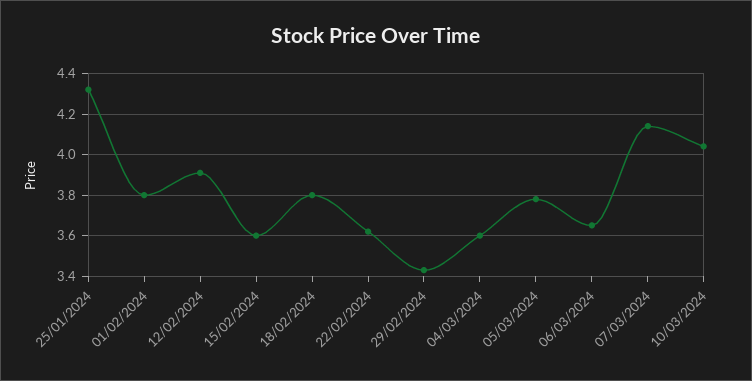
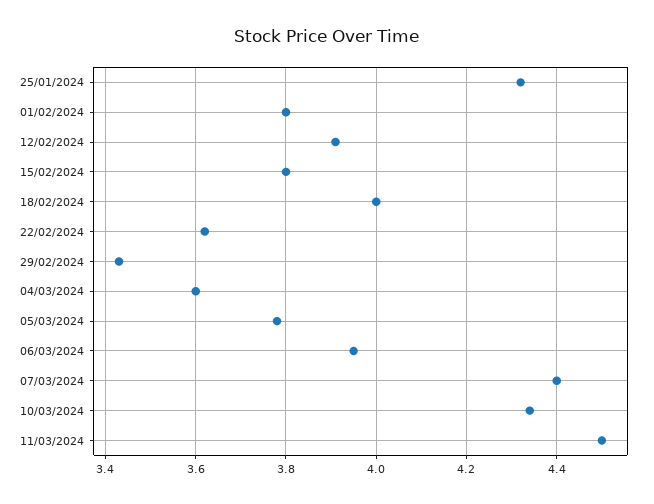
15/02/2024: 3.6 -> 3.8
18/02/2024: 3.8 -> 4
06/03/2024: 3.65 -> 3.95
07/03/2024: 4.15 -> 4.4
10/03/2024: 4.05 -> 4.35
11/03/2024: none -> 4.5

